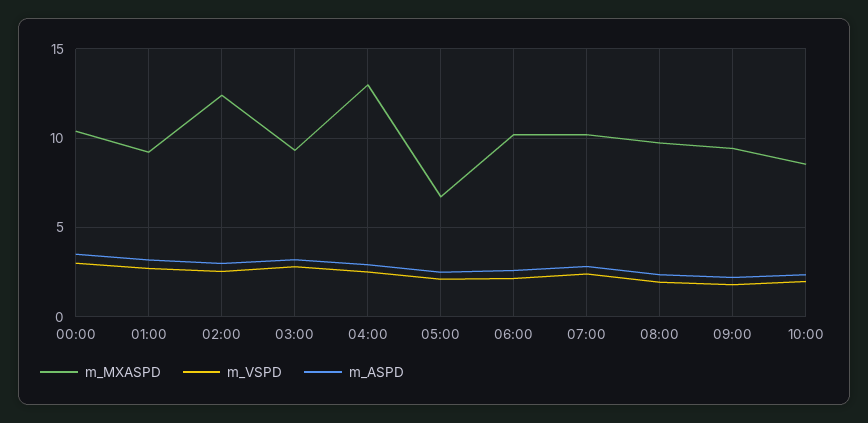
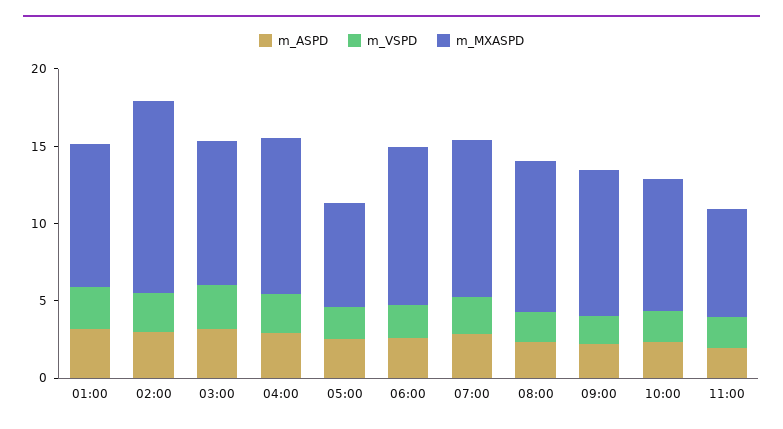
m_MXASPD, 00:00: 10.5 -> none
m_VSPD, 00:00: 3 -> none
m_ASPD, 00:00: 3.5 -> none
m_MXASPD, 04:00: 13 -> 10
m_ASPD, 11:00: none -> 2
m_VSPD, 11:00: none -> 2
m_MXASPD, 11:00: none -> 7

